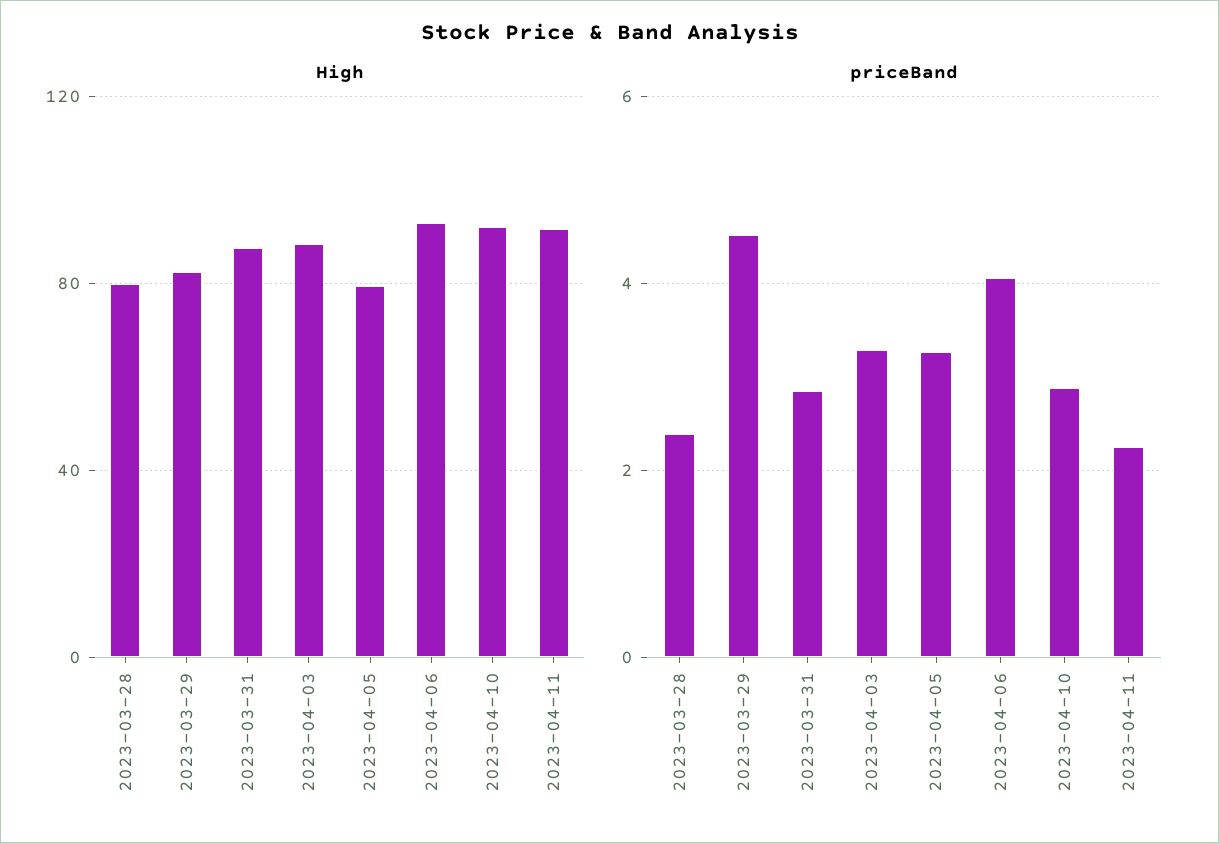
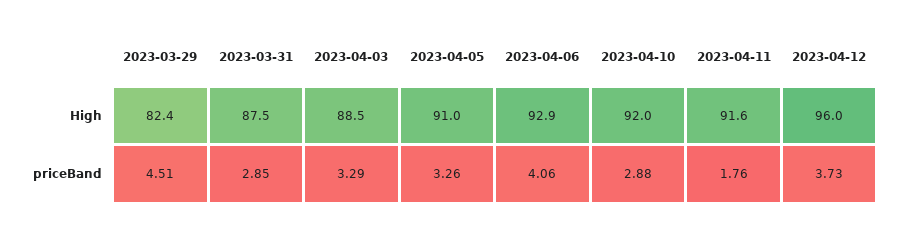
High, 2023-03-28: 80 -> none
High, 2023-04-05: 80 -> 91
priceBand, 2023-03-28: 2.4 -> none
priceBand, 2023-04-11: 2.2 -> 1.76
High, 2023-04-12: none -> 96
priceBand, 2023-04-12: none -> 3.73

